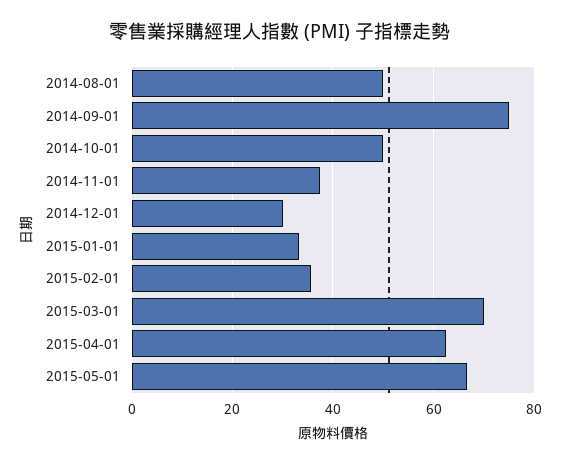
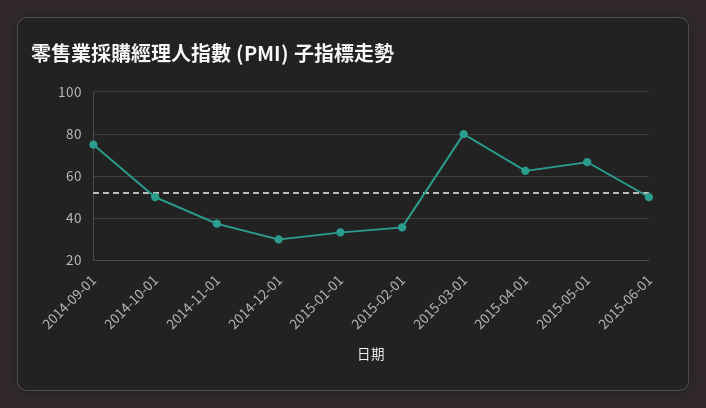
2014-08-01: 50 -> none
2015-03-01: 70 -> 80
2015-06-01: none -> 50

